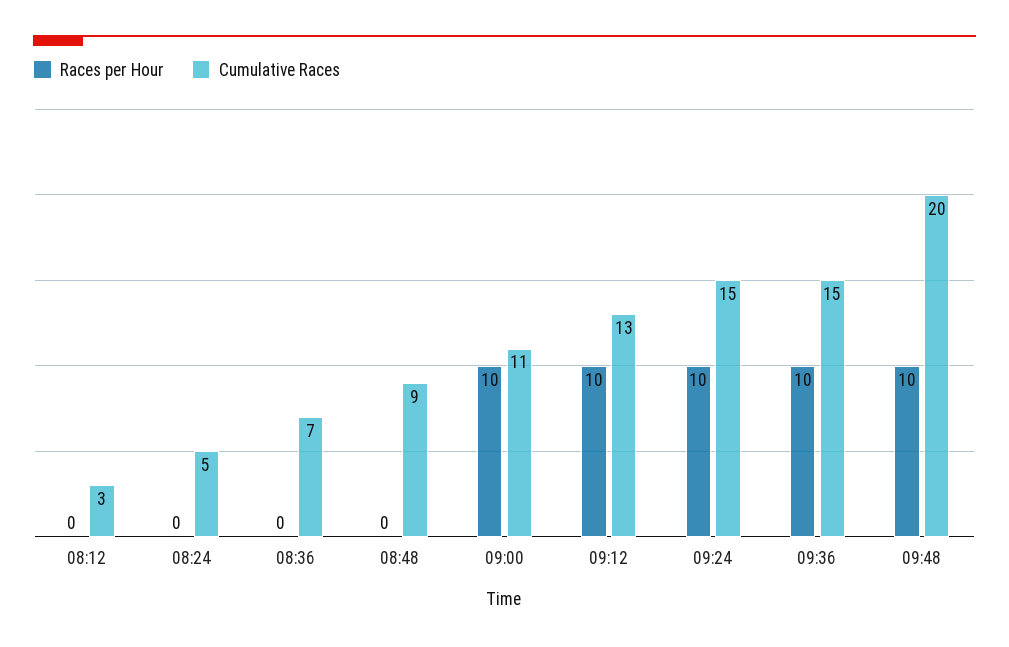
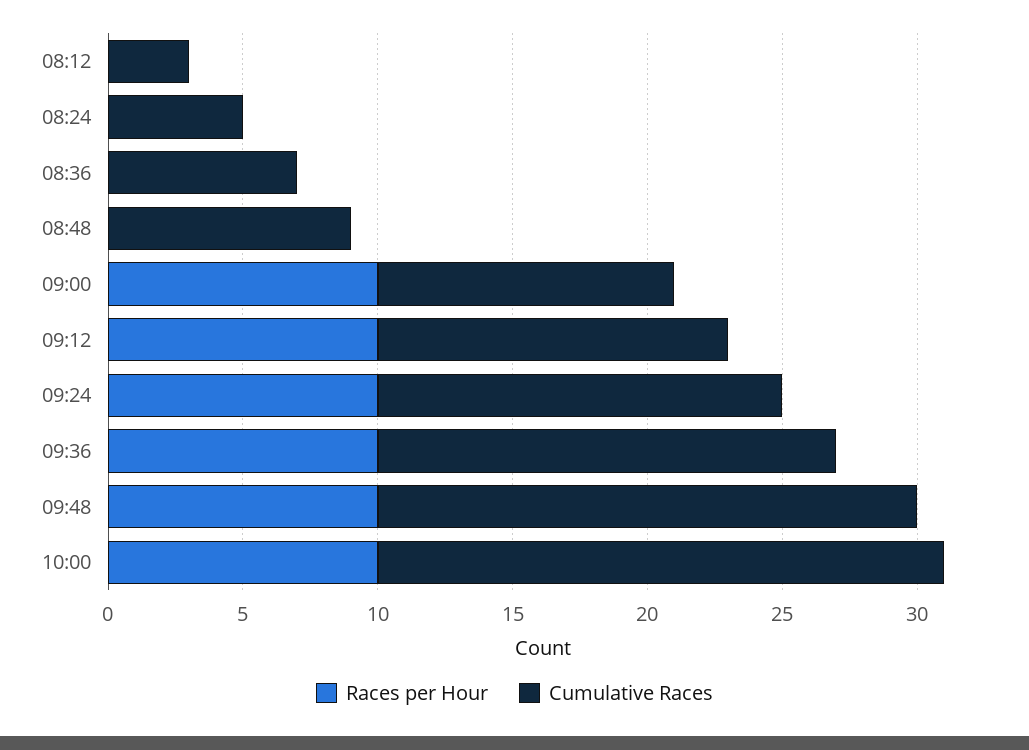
Cumulative Races, 09:36: 15 -> 17
Races per Hour, 10:00: none -> 10
Cumulative Races, 10:00: none -> 21

